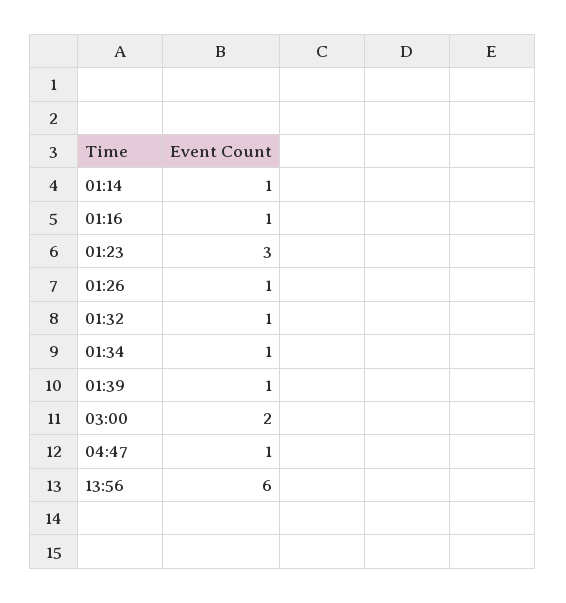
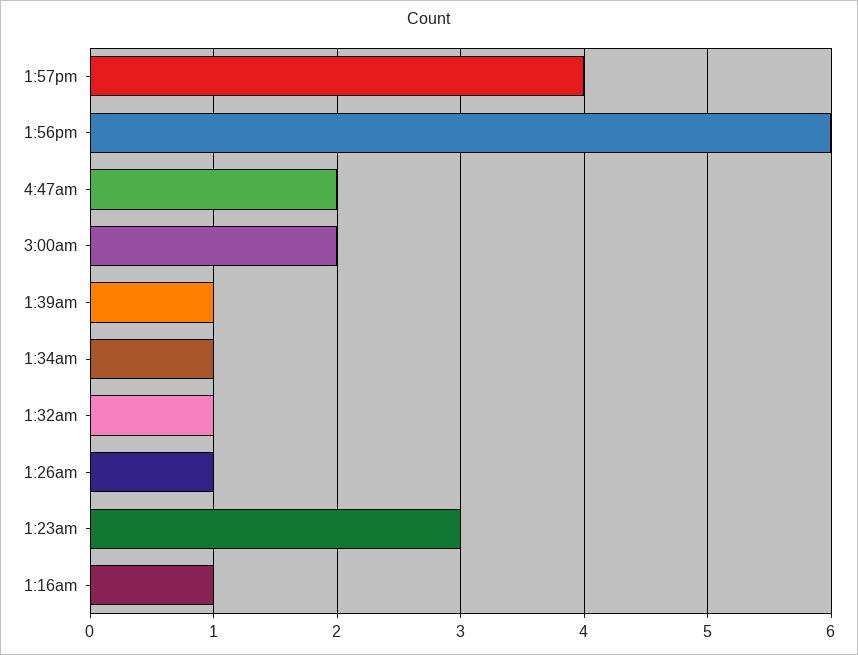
01:14: 1 -> none
04:47: 1 -> 2
1:57pm: none -> 4

